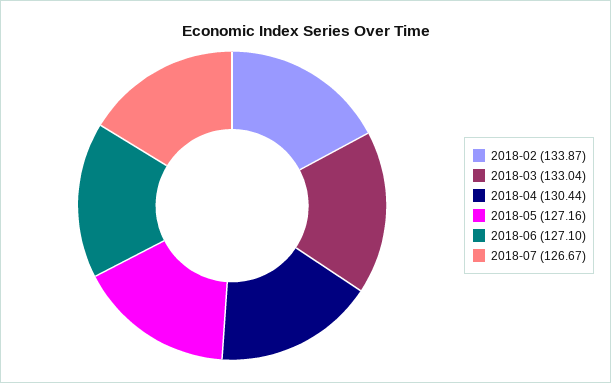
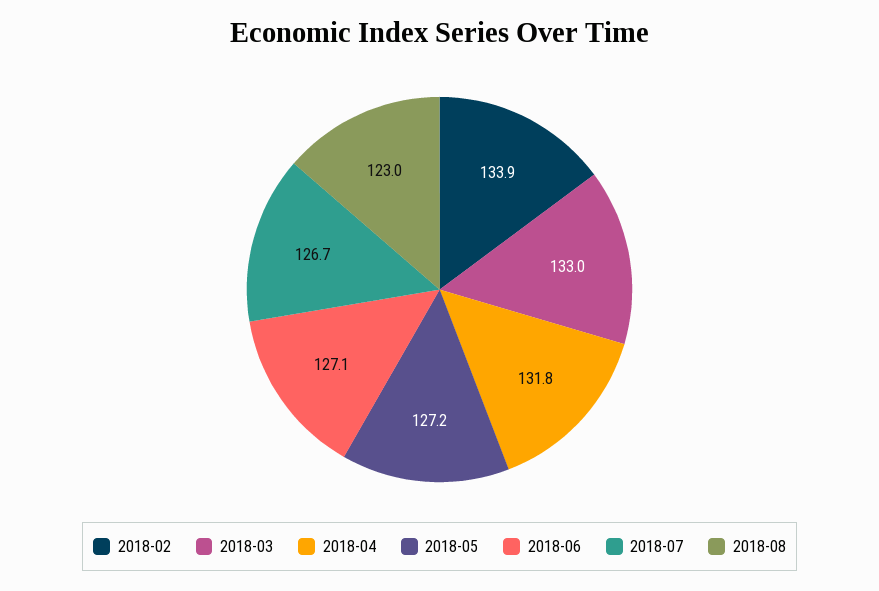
2018-04: 130.44 -> 131.8
2018-08: none -> 123

